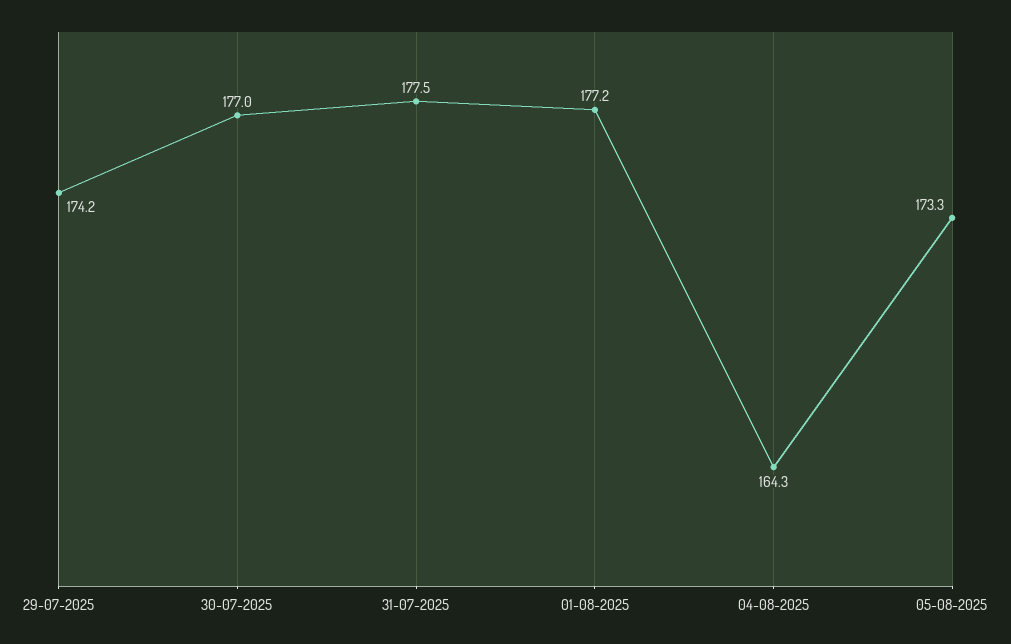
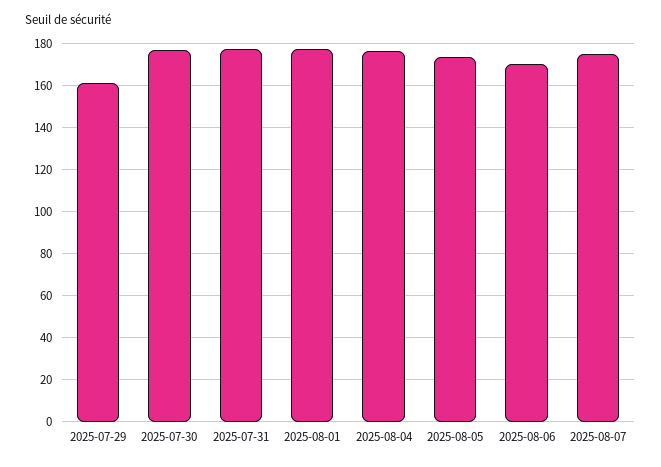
29-07-2025: 174.2 -> 160
04-08-2025: 164.3 -> 175
2025-08-06: none -> 170
2025-08-07: none -> 175

